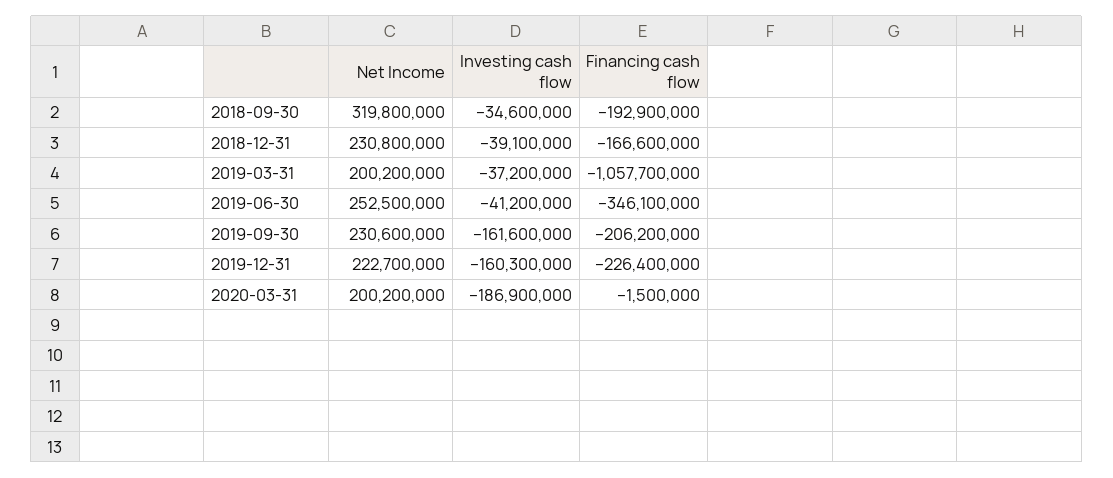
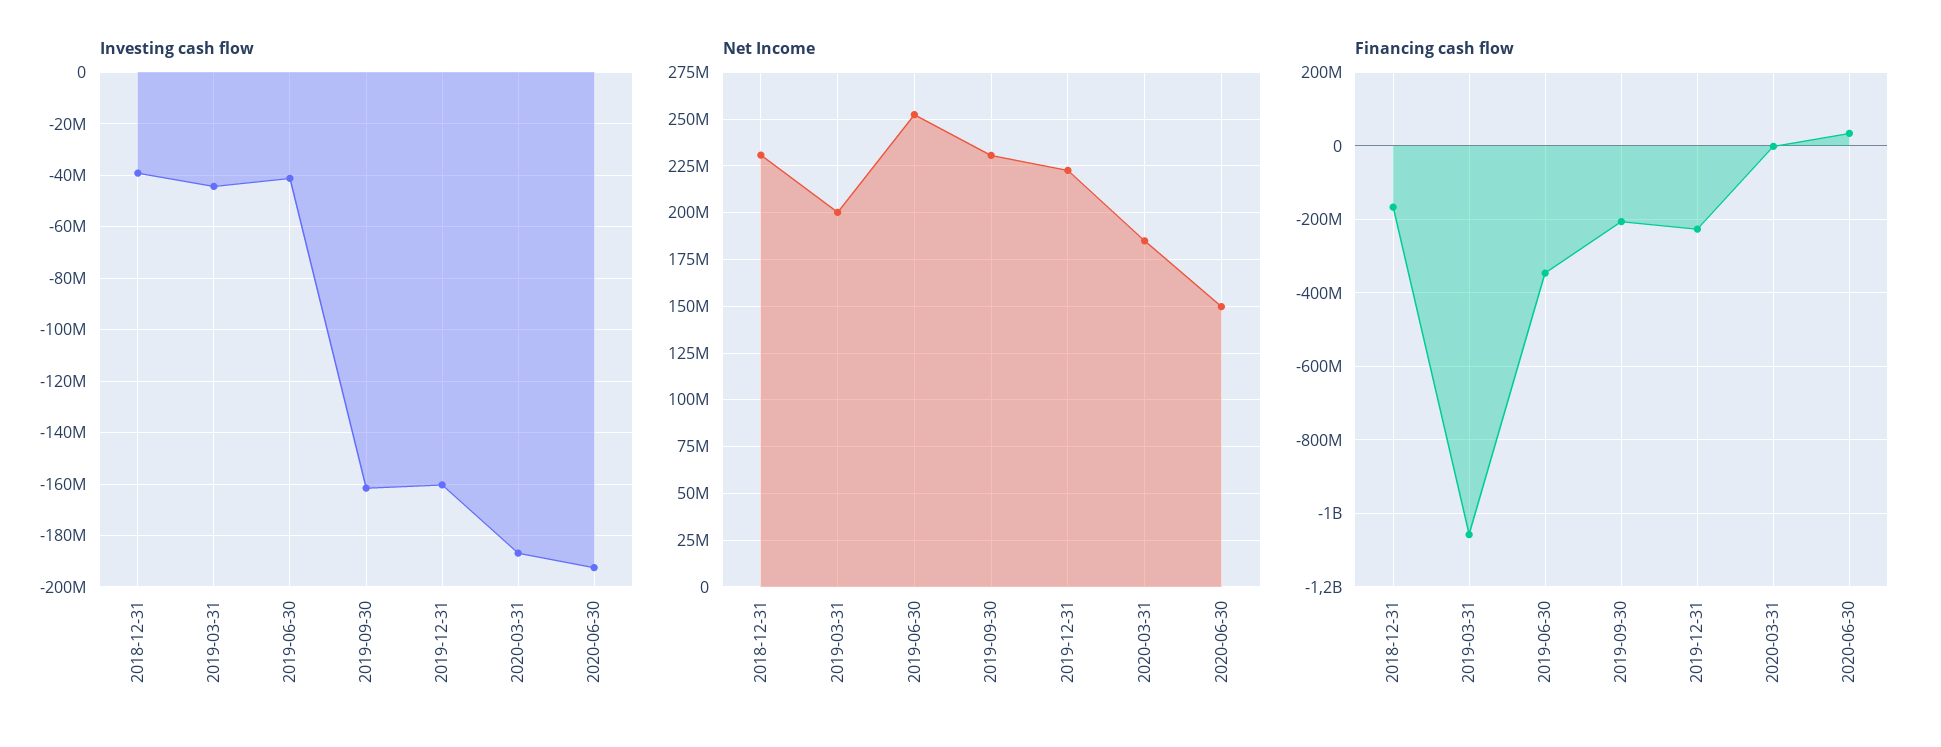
Net Income, 2018-09-30: 319800000 -> none
Investing cash flow, 2018-09-30: -34600000 -> none
Financing cash flow, 2018-09-30: -192900000 -> none
Investing cash flow, 2019-03-31: -37200000 -> -45000000
Net Income, 2020-03-31: 200200000 -> 185000000
Investing cash flow, 2020-06-30: none -> -192500000
Net Income, 2020-06-30: none -> 150000000
Financing cash flow, 2020-06-30: none -> 40000000

